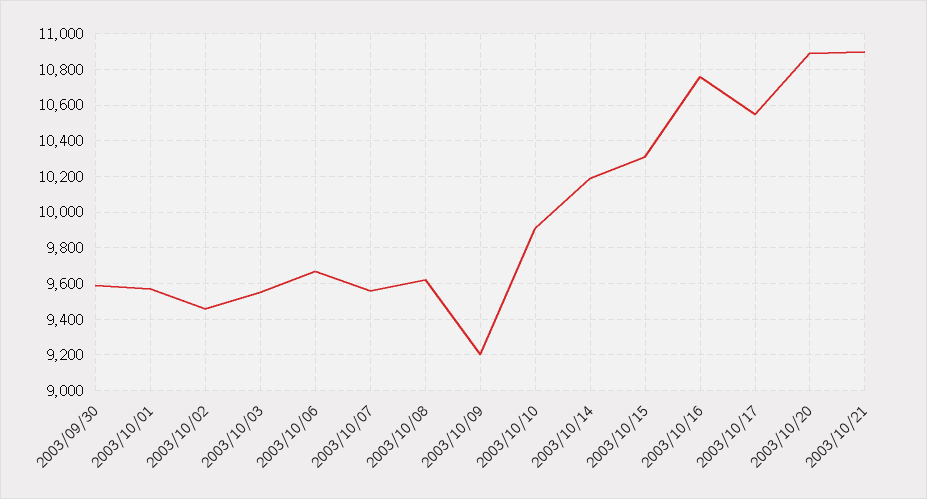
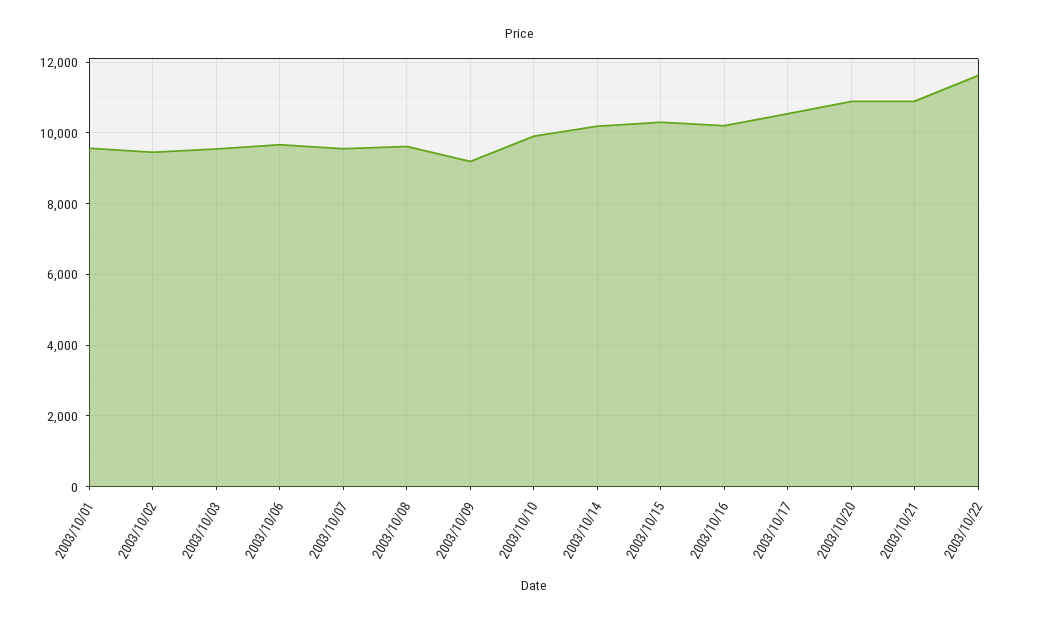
2003/09/30: 9600 -> none
2003/10/16: 10750 -> 10200
2003/10/22: none -> 11600

